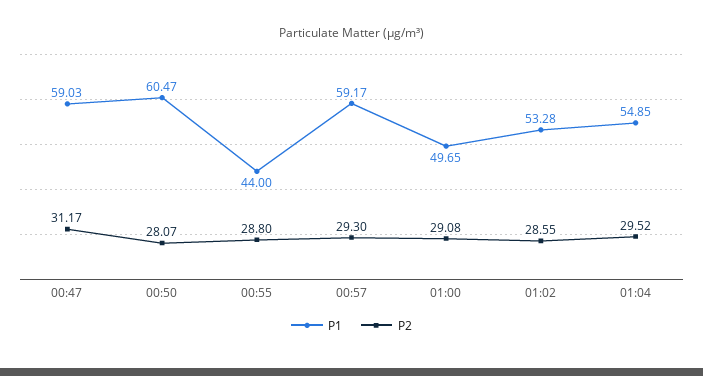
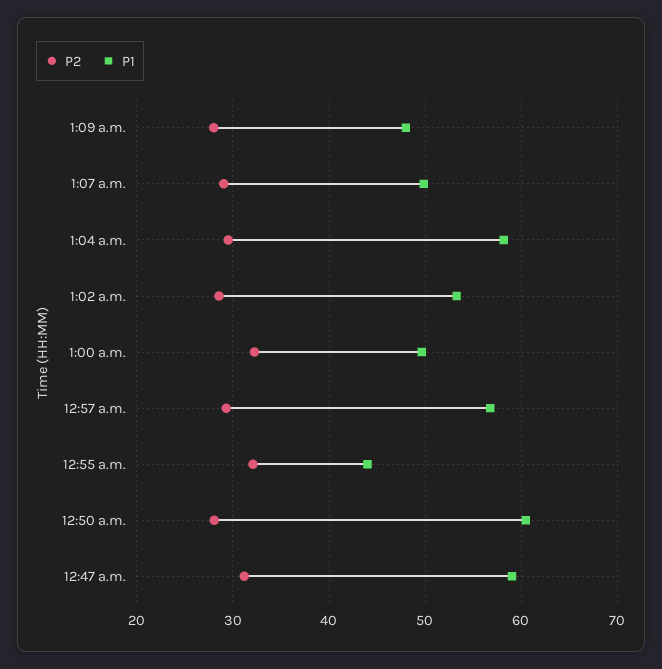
P2, 00:55: 28.8 -> 32
P1, 00:57: 59.17 -> 57
P2, 01:00: 29.08 -> 32
P1, 01:04: 54.85 -> 58
P2, 1:09 a.m.: none -> 28
P1, 1:09 a.m.: none -> 48
P2, 1:07 a.m.: none -> 29
P1, 1:07 a.m.: none -> 50

